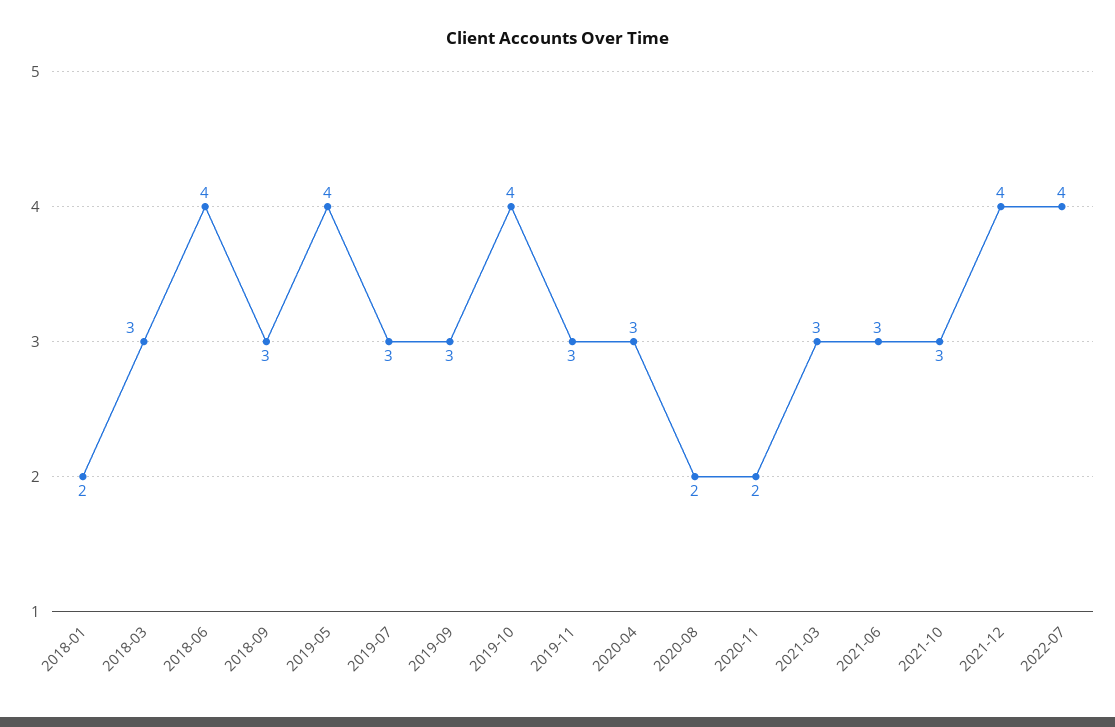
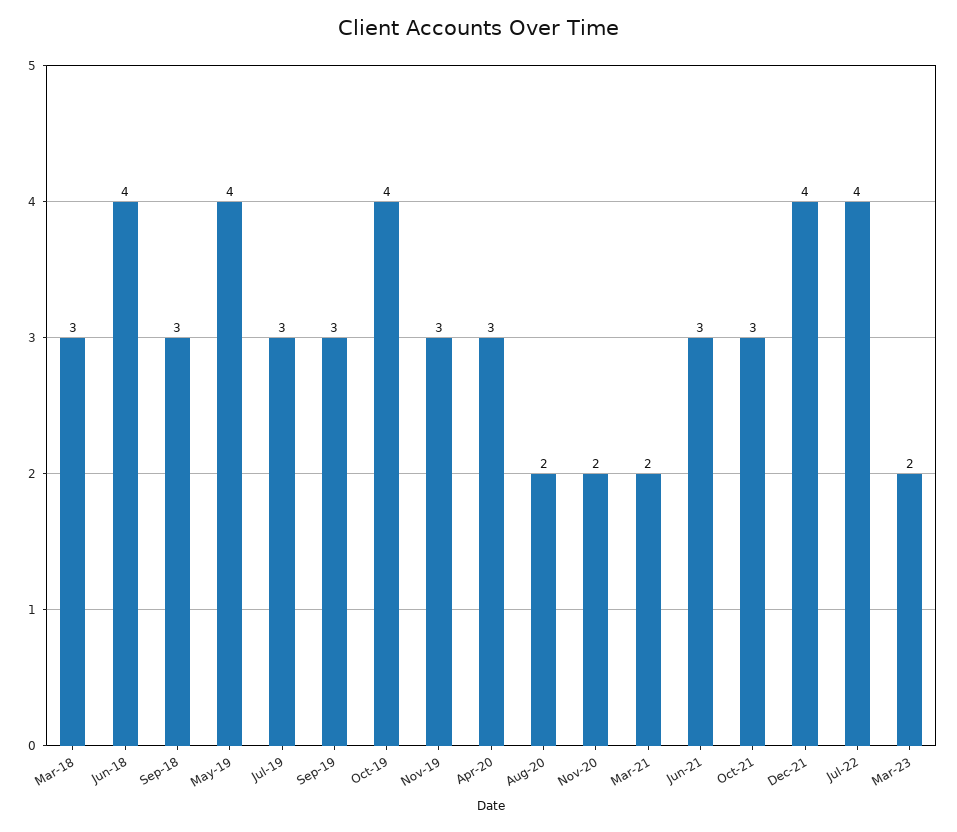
2018-01: 2 -> none
2021-03: 3 -> 2
Mar-23: none -> 2

